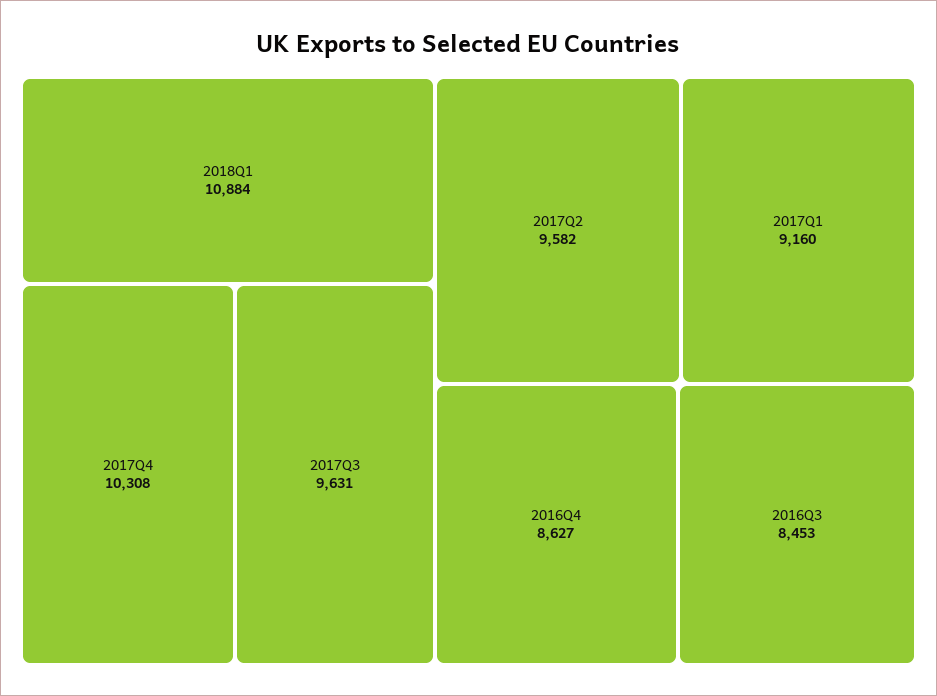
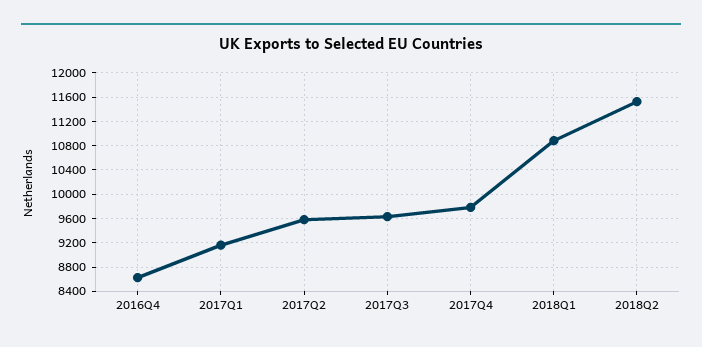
2017Q4: 10308 -> 9800
2016Q3: 8453 -> none
2018Q2: none -> 11500

